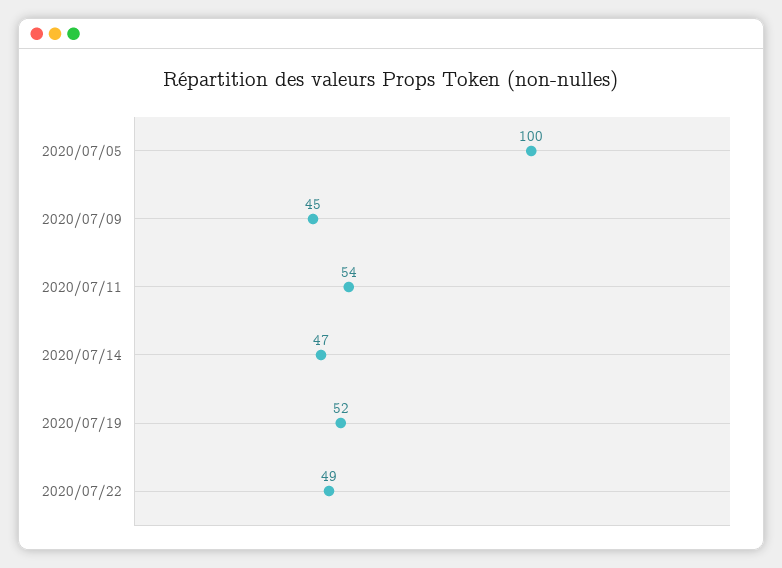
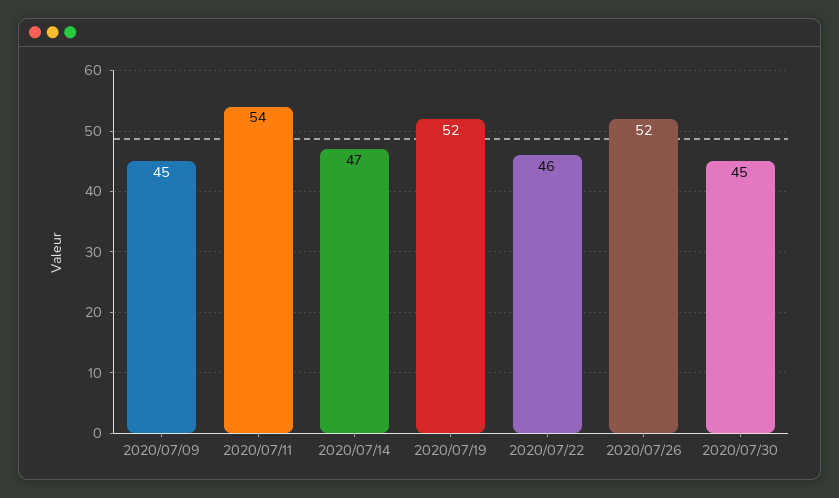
2020/07/05: 100 -> none
2020/07/22: 49 -> 46
2020/07/26: none -> 52
2020/07/30: none -> 45

